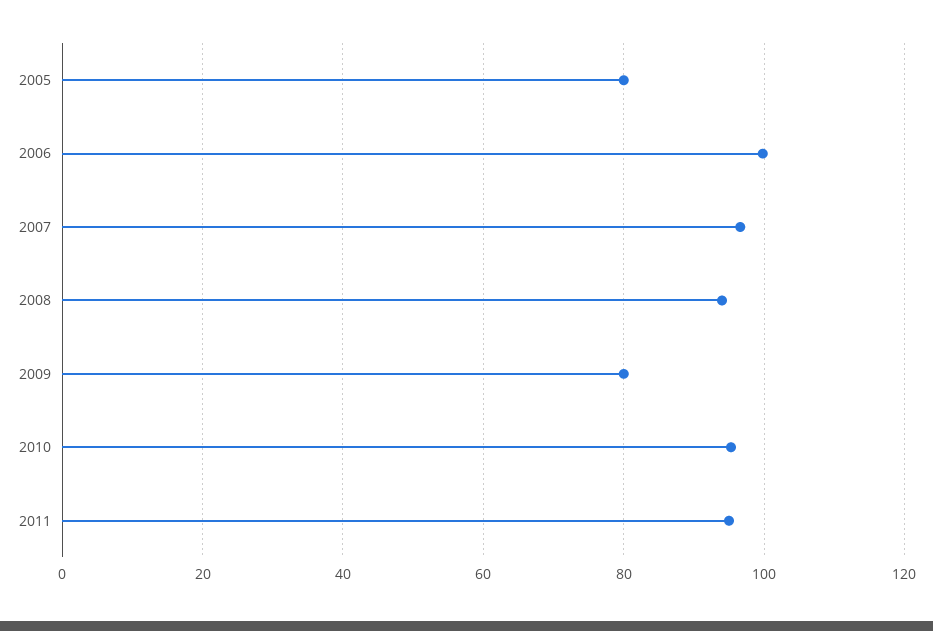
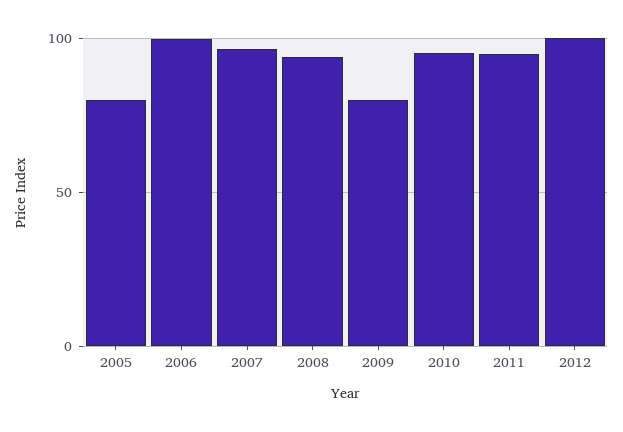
2012: none -> 100

